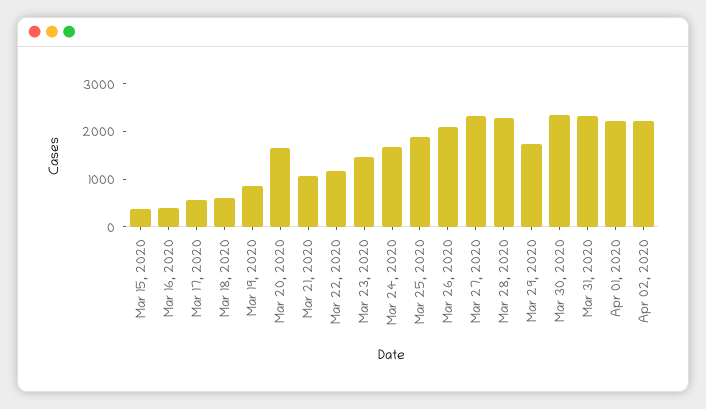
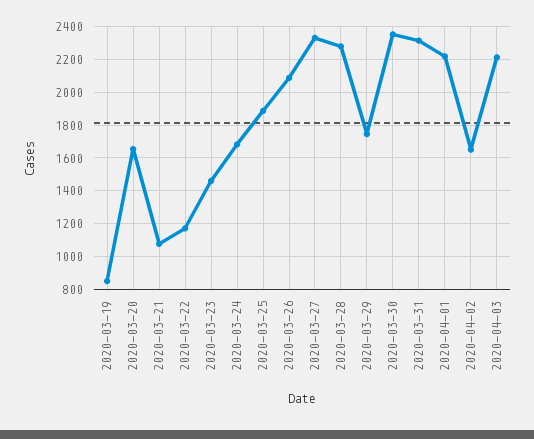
Mar 15, 2020: 400 -> none
Mar 16, 2020: 400 -> none
Mar 17, 2020: 600 -> none
Mar 18, 2020: 600 -> none
Apr 02, 2020: 2200 -> 1650
2020-04-03: none -> 2200

